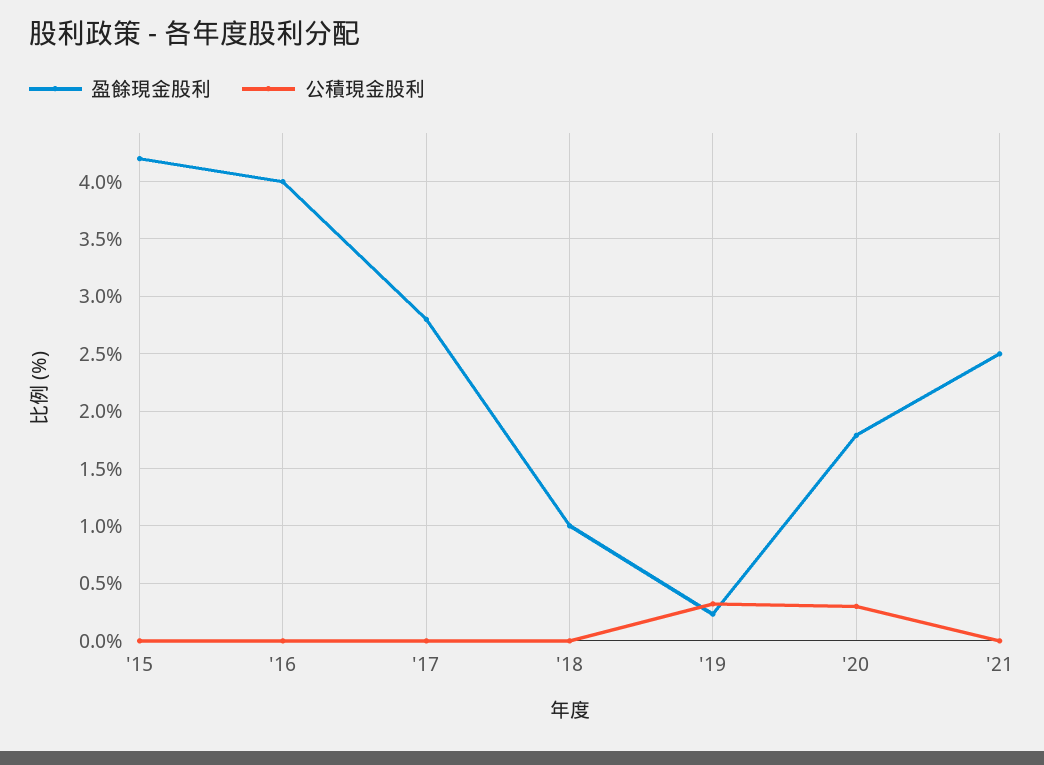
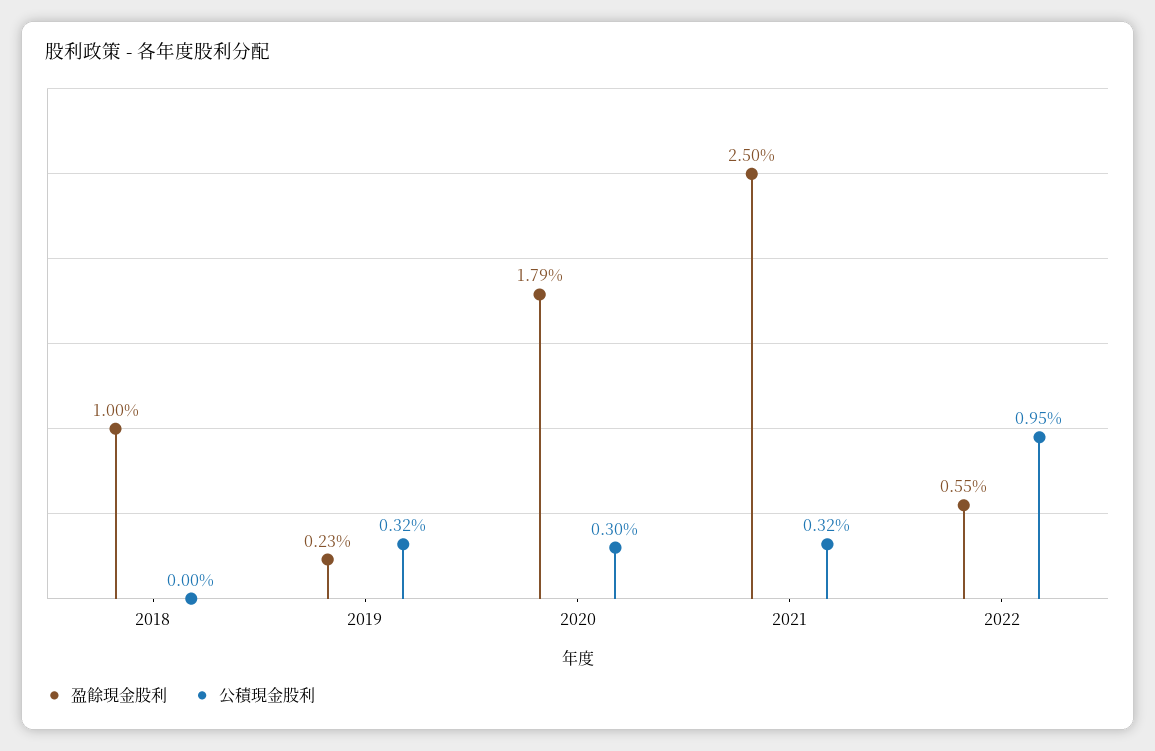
盈餘現金股利, '15: 4.2 -> none
公積現金股利, '15: 0 -> none
盈餘現金股利, '16: 4 -> none
公積現金股利, '16: 0 -> none
盈餘現金股利, '17: 2.8 -> none
公積現金股利, '17: 0 -> none
公積現金股利, '21: 0 -> 0.32
盈餘現金股利, 2022: none -> 0.55
公積現金股利, 2022: none -> 0.95

